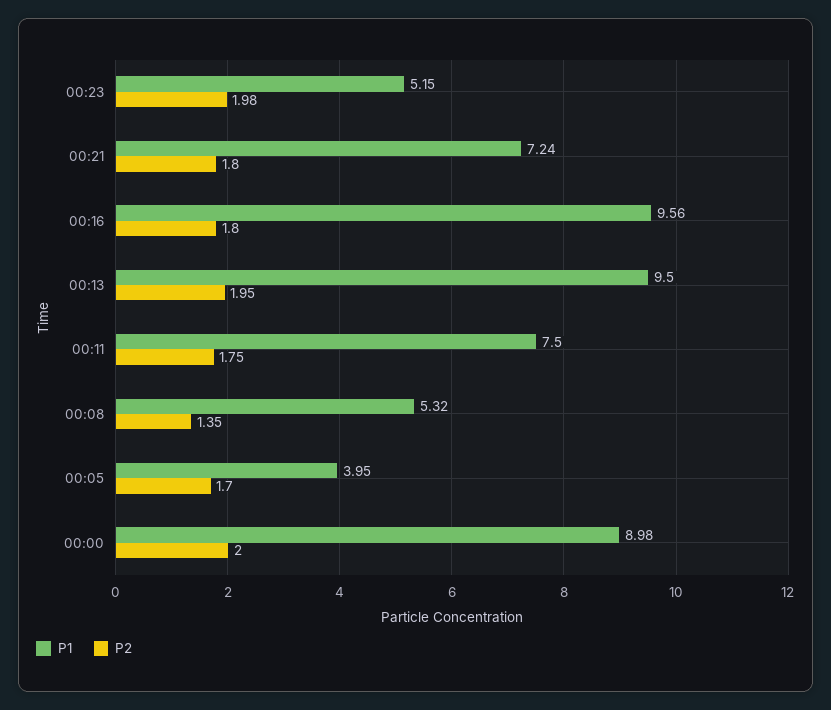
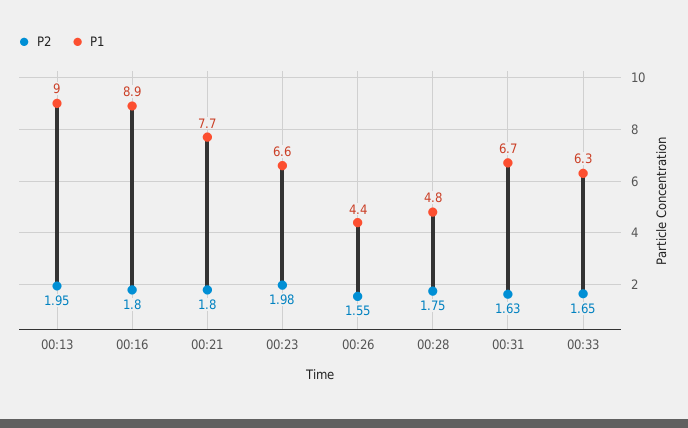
P1, 00:23: 5.15 -> 6.6
P1, 00:21: 7.24 -> 7.7
P1, 00:16: 9.56 -> 8.9
P1, 00:13: 9.5 -> 9
P1, 00:11: 7.5 -> none
P2, 00:11: 1.75 -> none
P1, 00:08: 5.32 -> none
P2, 00:08: 1.35 -> none
P1, 00:05: 3.95 -> none
P2, 00:05: 1.7 -> none
P1, 00:00: 8.98 -> none
P2, 00:00: 2 -> none
P2, 00:26: none -> 1.55
P1, 00:26: none -> 4.4
P2, 00:28: none -> 1.75
P1, 00:28: none -> 4.8
P2, 00:31: none -> 1.63
P1, 00:31: none -> 6.7
P2, 00:33: none -> 1.65
P1, 00:33: none -> 6.3

